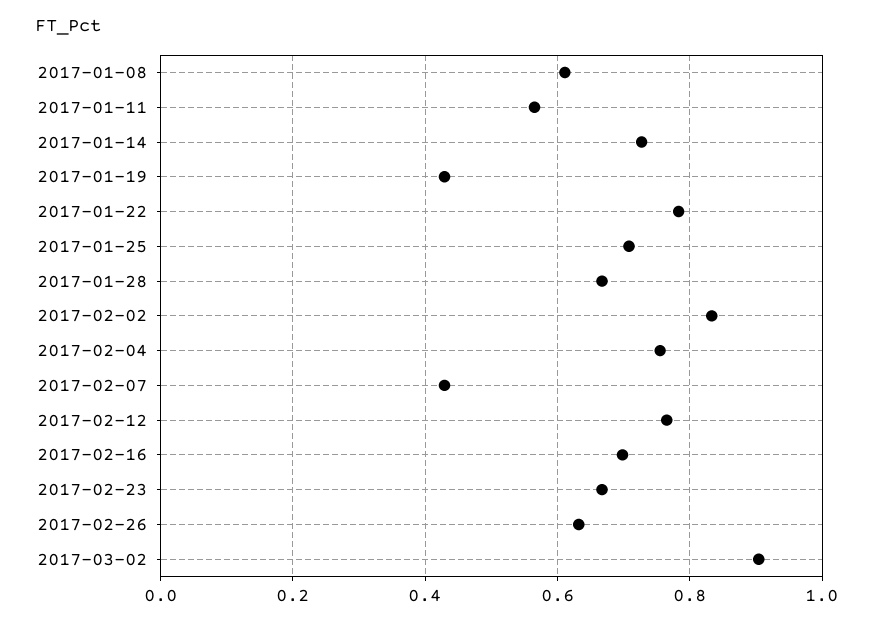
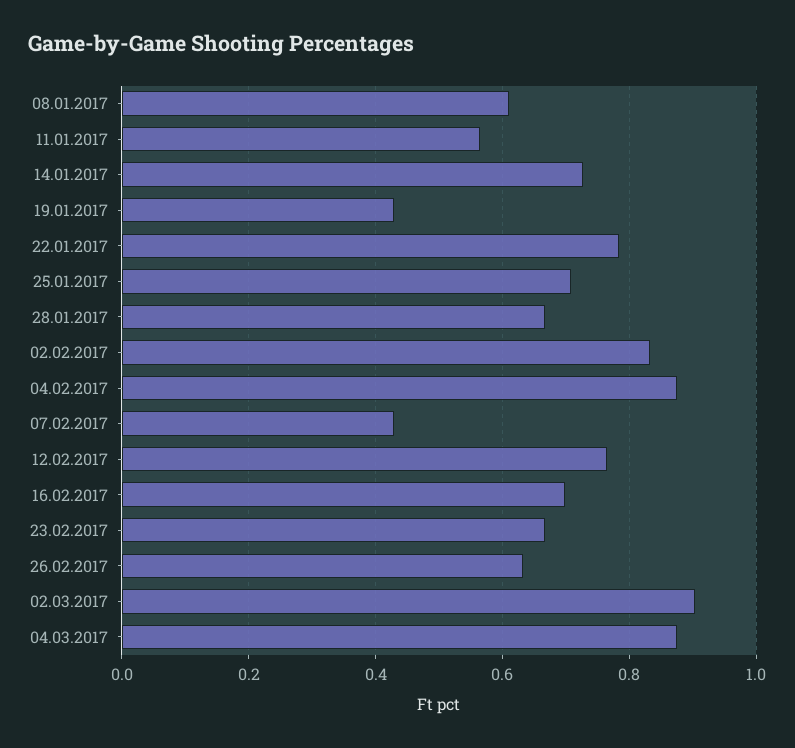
2017-02-04: 0.76 -> 0.88
04.03.2017: none -> 0.88

